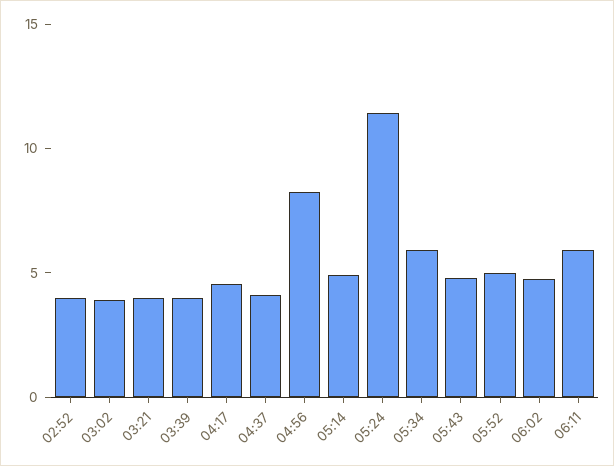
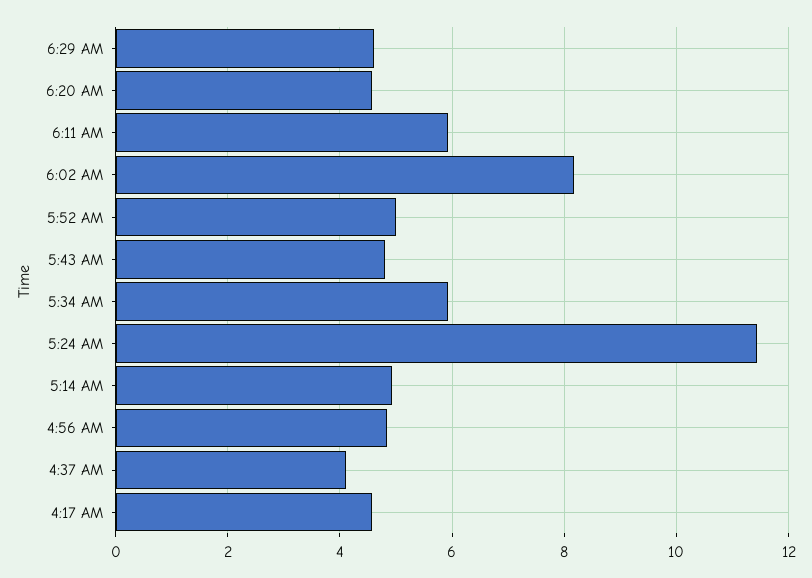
02:52: 4 -> none
03:02: 4 -> none
03:21: 4 -> none
03:39: 4 -> none
04:56: 8 -> 4.8
06:02: 5 -> 8.2
6:29 AM: none -> 4.6
6:20 AM: none -> 4.6

